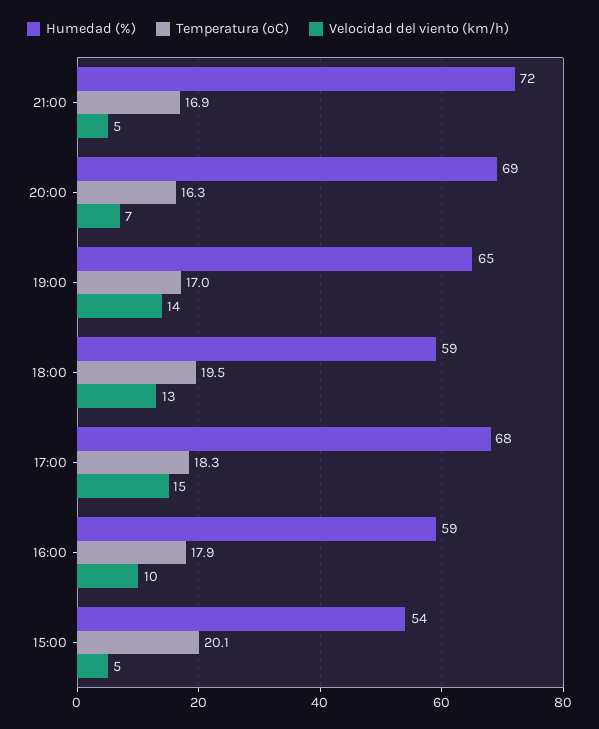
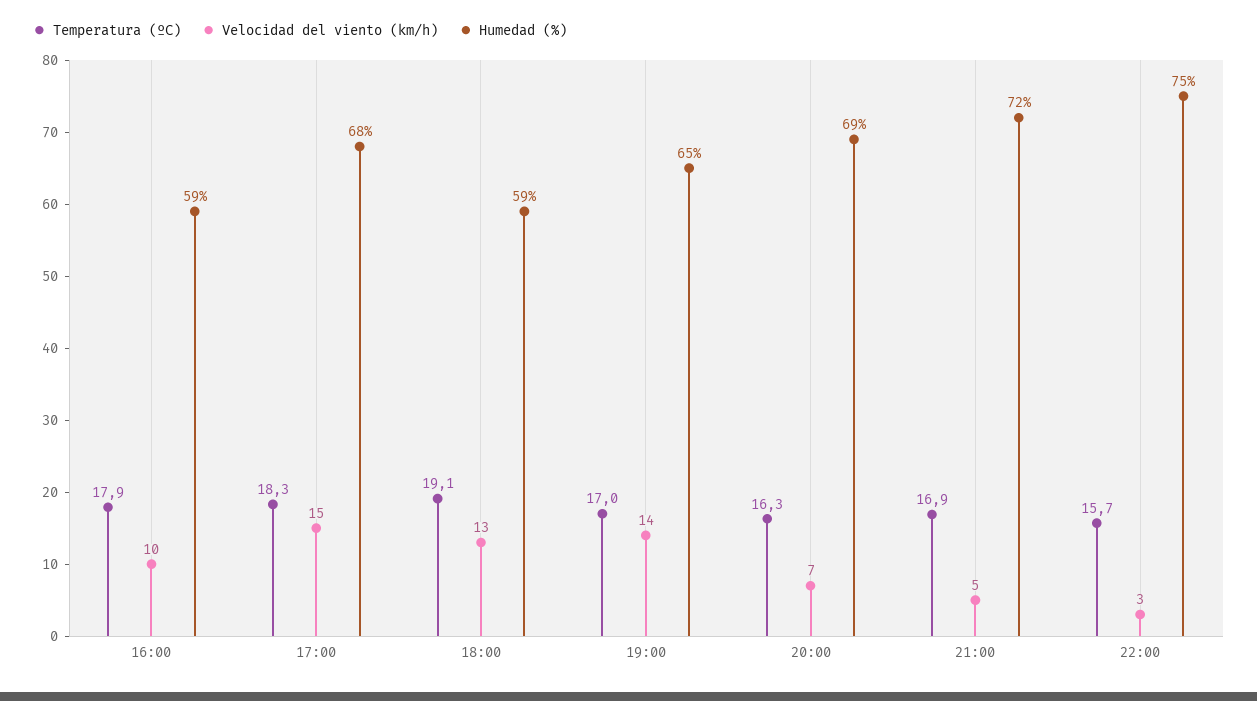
Temperatura (ºC), 18:00: 19.5 -> 19.1
Humedad (%), 15:00: 54 -> none
Temperatura (ºC), 15:00: 20.1 -> none
Velocidad del viento (km/h), 15:00: 5 -> none
Temperatura (ºC), 22:00: none -> 15.7
Velocidad del viento (km/h), 22:00: none -> 3
Humedad (%), 22:00: none -> 75

